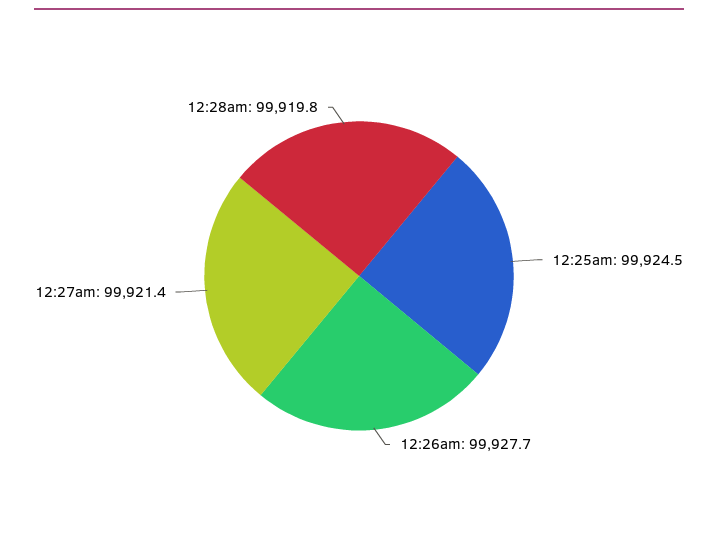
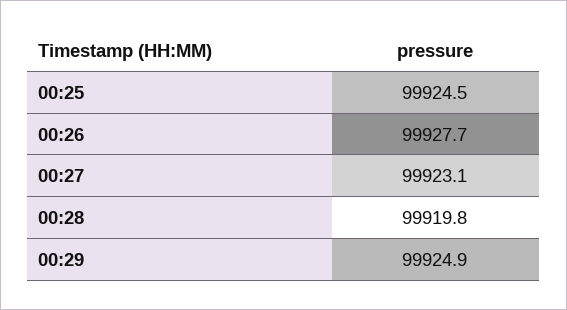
12:27am: 99921.4 -> 99923.1
00:29: none -> 99924.9

